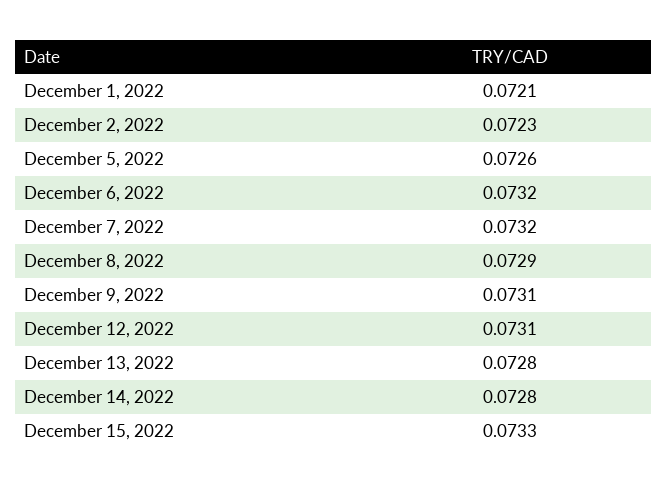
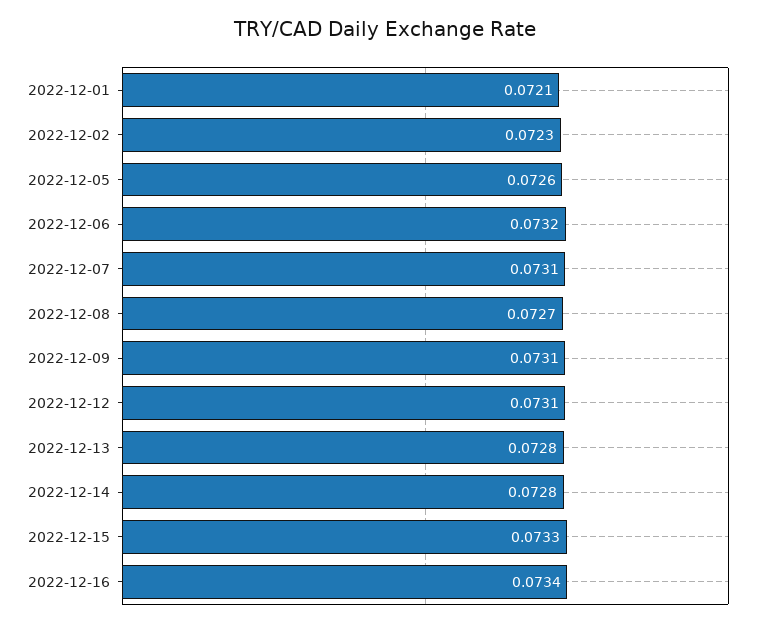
December 7, 2022: 0.0732 -> 0.0731
December 8, 2022: 0.0729 -> 0.0727
2022-12-16: none -> 0.0734

